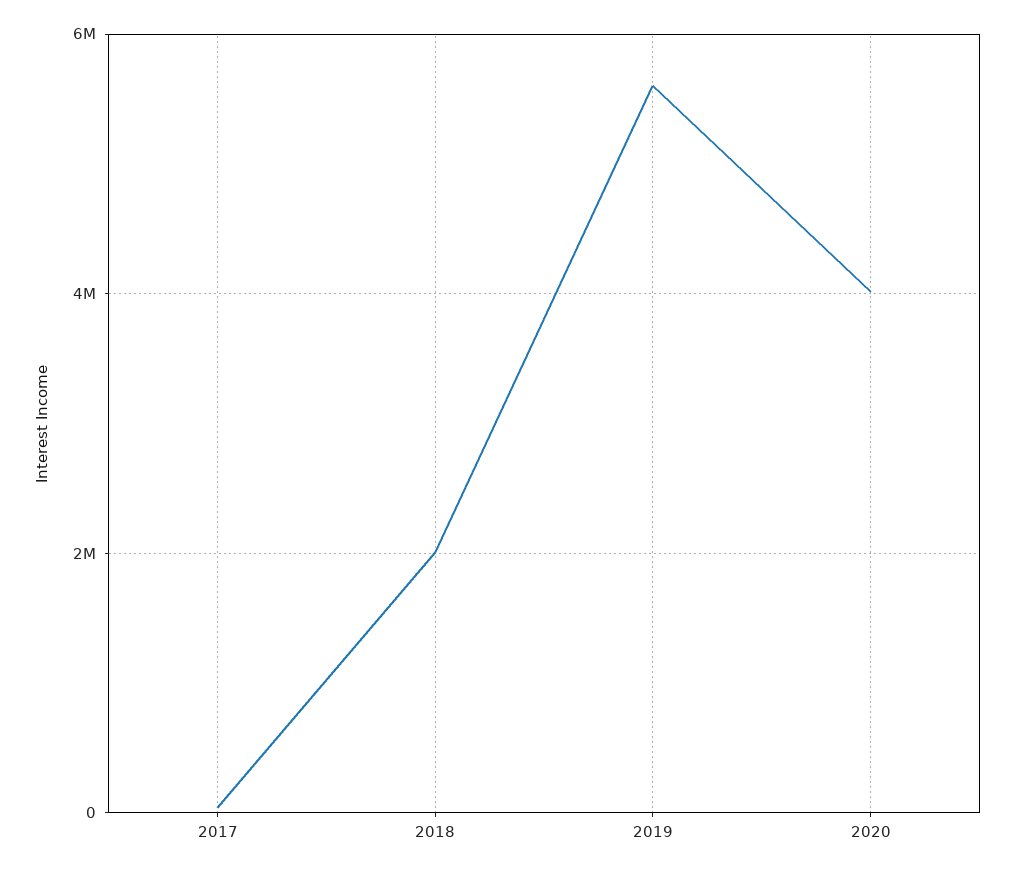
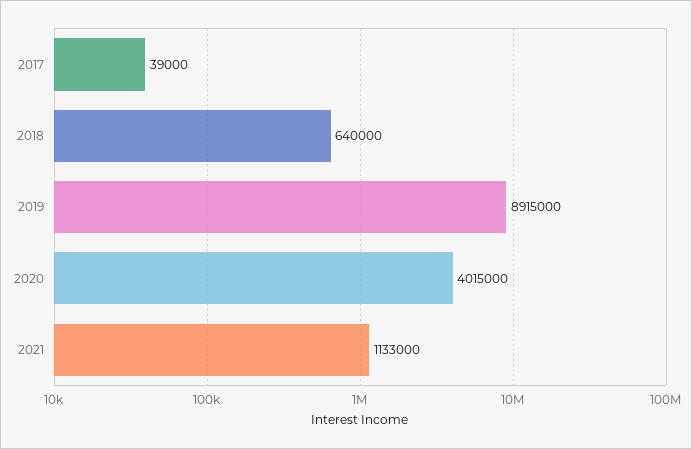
2018: 2000000 -> 640000
2019: 5600000 -> 8915000
2021: none -> 1133000

